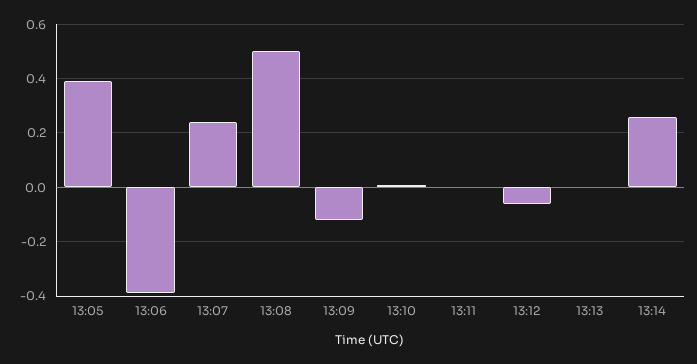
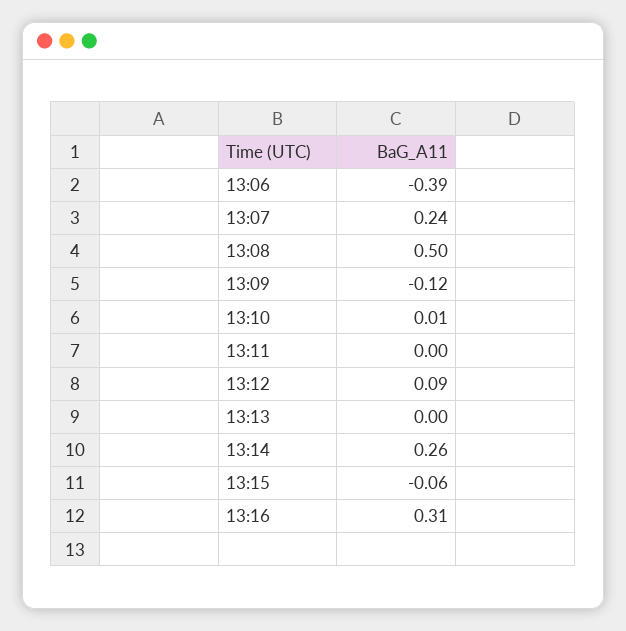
13:05: 0.4 -> none
13:12: -0.05 -> 0.09
13:15: none -> -0.06
13:16: none -> 0.31

